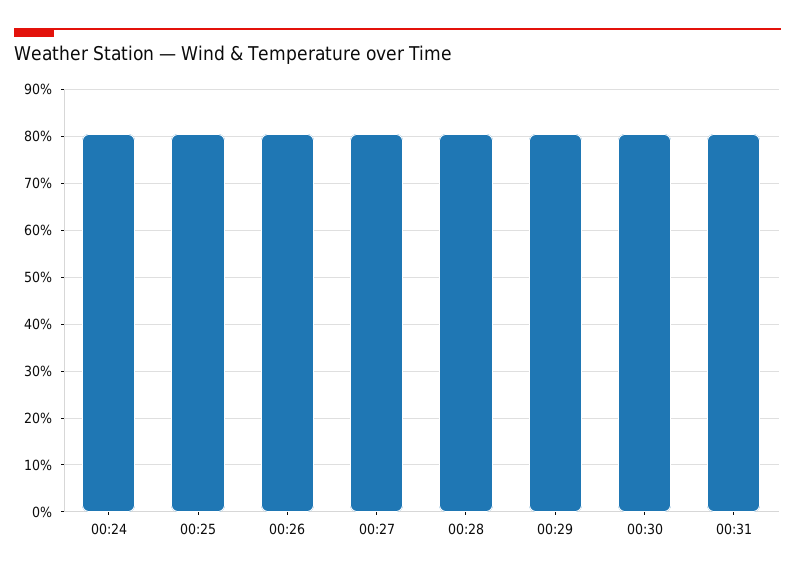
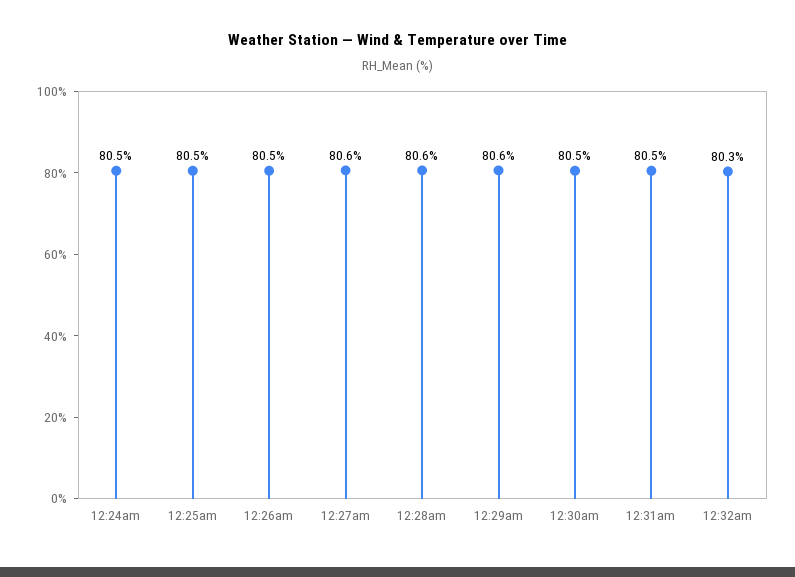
12:32am: none -> 80.3

